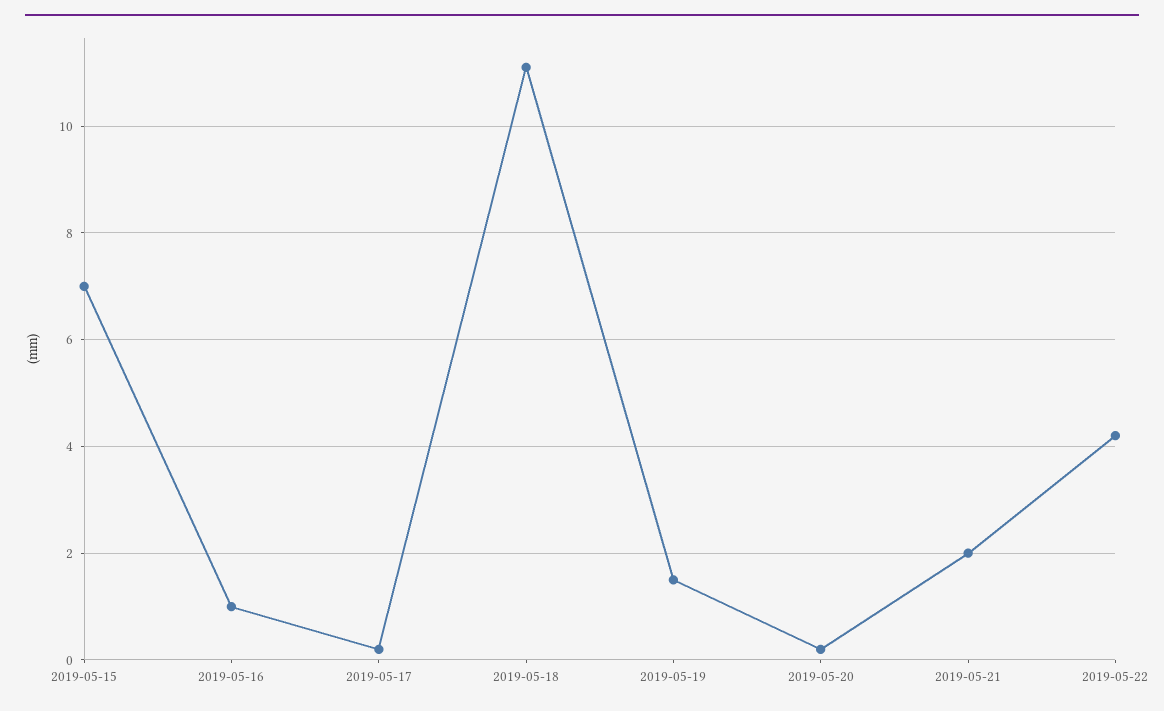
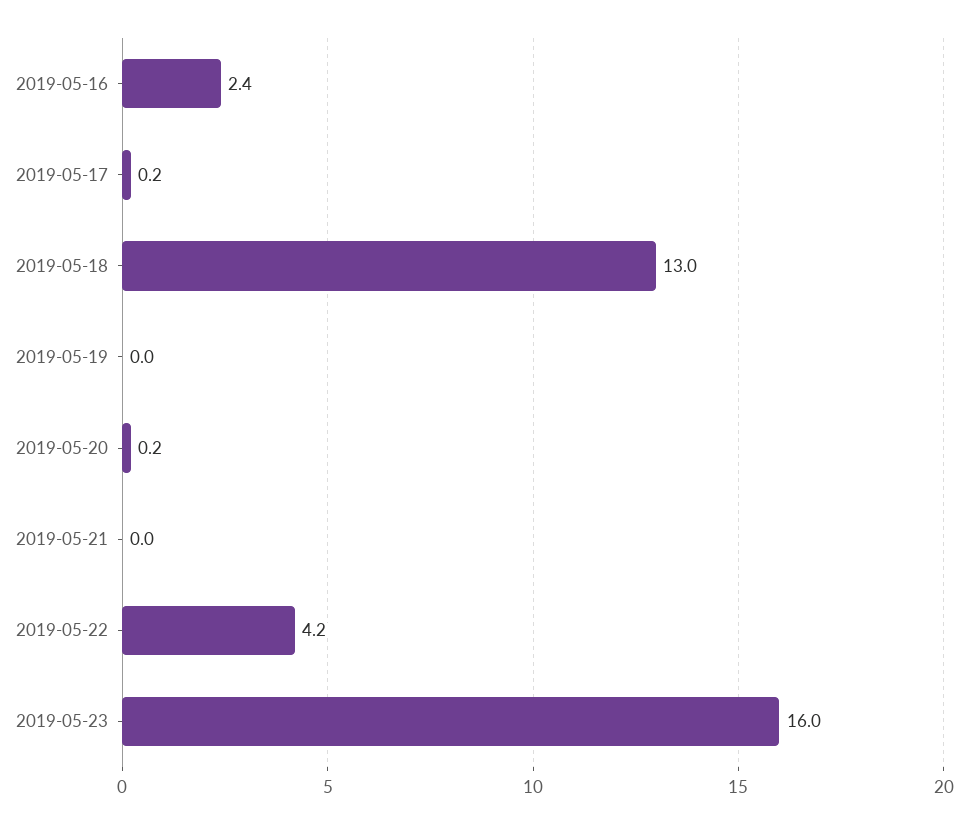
2019-05-15: 7 -> none
2019-05-16: 1 -> 2.4
2019-05-18: 11 -> 13
2019-05-19: 1.5 -> 0
2019-05-21: 2 -> 0
2019-05-23: none -> 16

